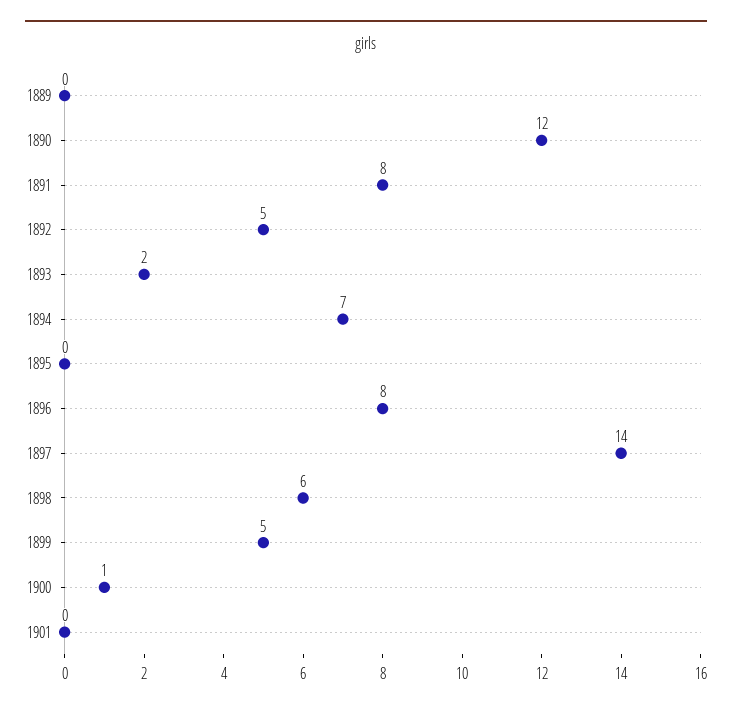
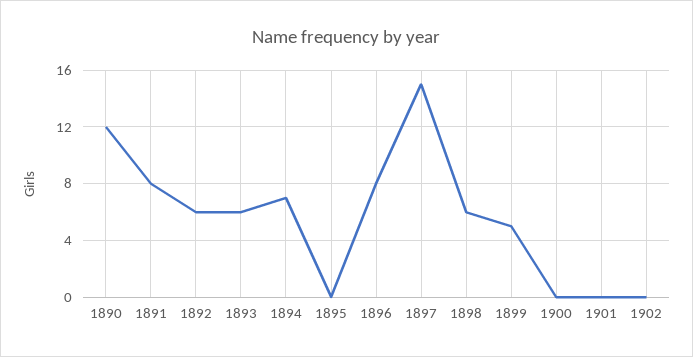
1889: 0 -> none
1892: 5 -> 6
1893: 2 -> 6
1897: 14 -> 15
1900: 1 -> 0
1902: none -> 0

